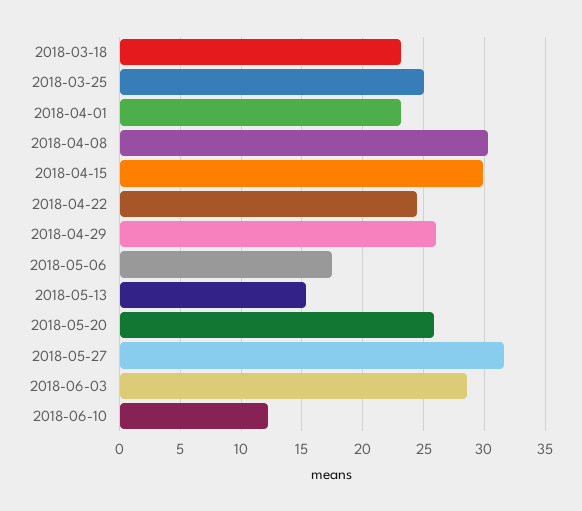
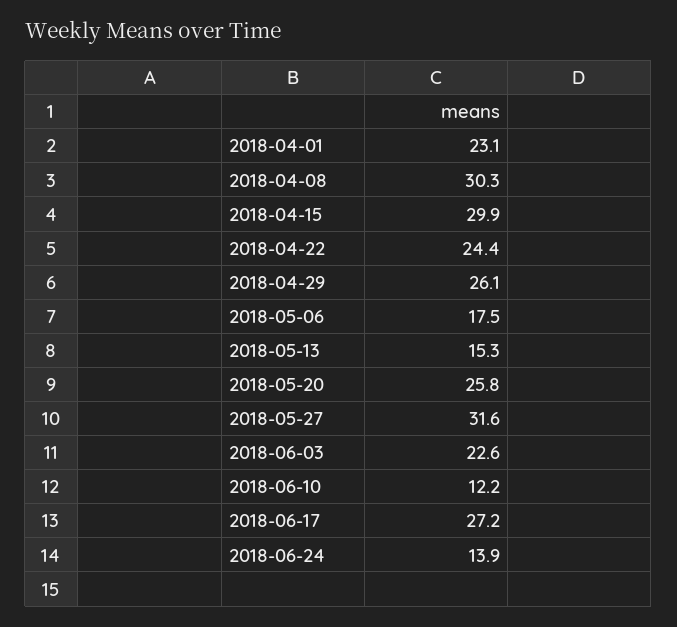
2018-03-18: 23 -> none
2018-03-25: 25 -> none
2018-06-03: 28.5 -> 22.6
2018-06-17: none -> 27.2
2018-06-24: none -> 13.9

